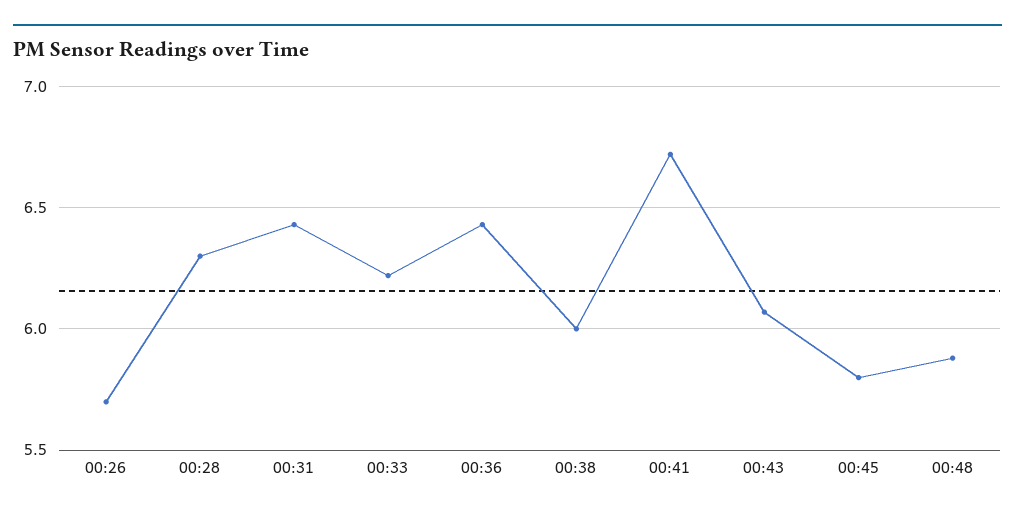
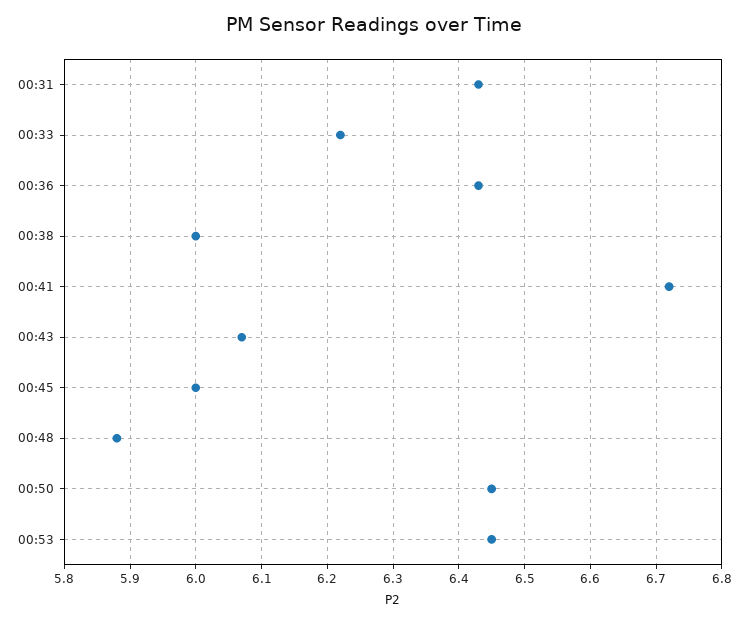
00:26: 5.7 -> none
00:28: 6.3 -> none
00:45: 5.8 -> 6
00:50: none -> 6.45
00:53: none -> 6.45

